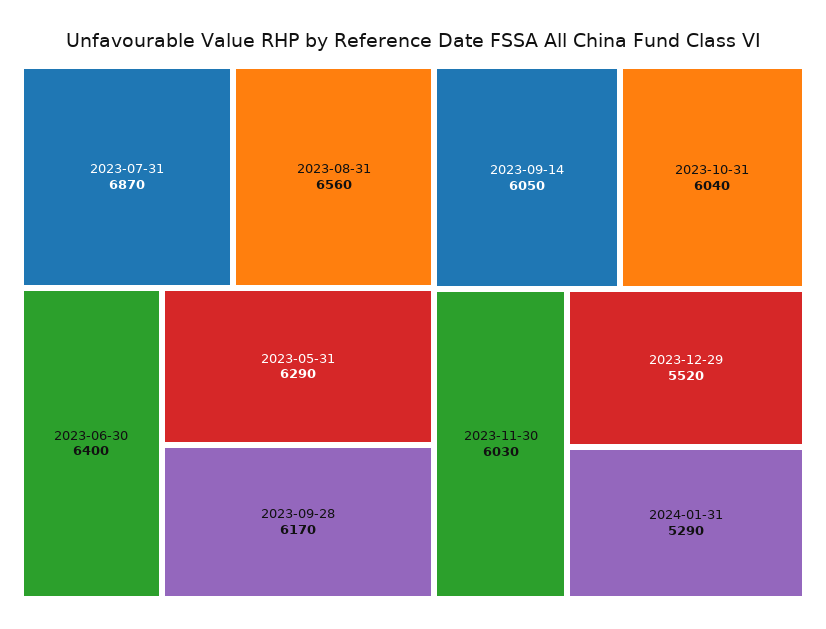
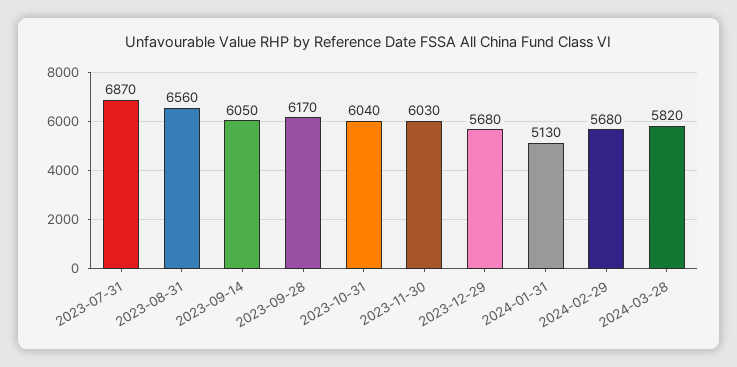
2023-06-30: 6400 -> none
2023-05-31: 6290 -> none
2023-12-29: 5520 -> 5680
2024-01-31: 5290 -> 5130
2024-02-29: none -> 5680
2024-03-28: none -> 5820

